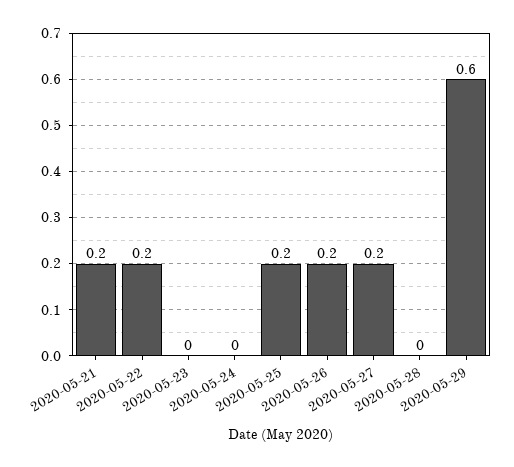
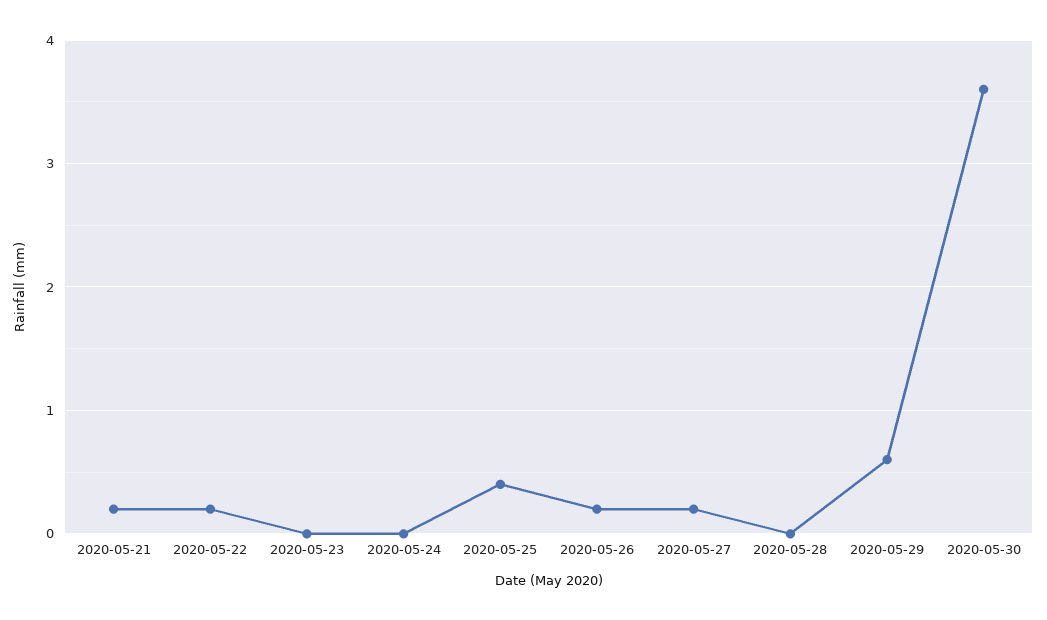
2020-05-25: 0.2 -> 0.4
2020-05-30: none -> 3.6

